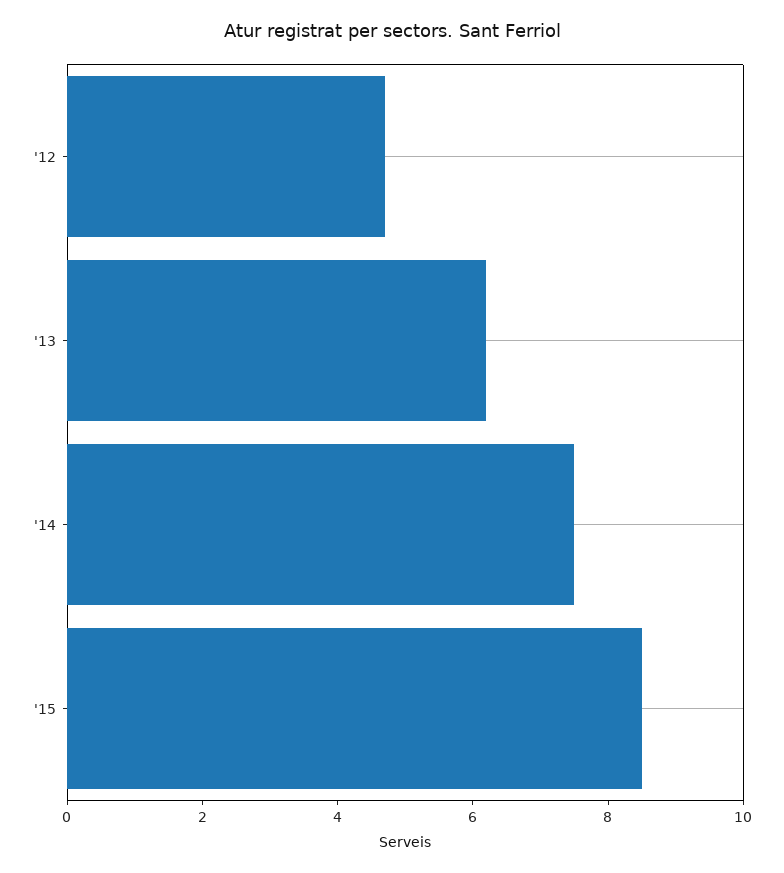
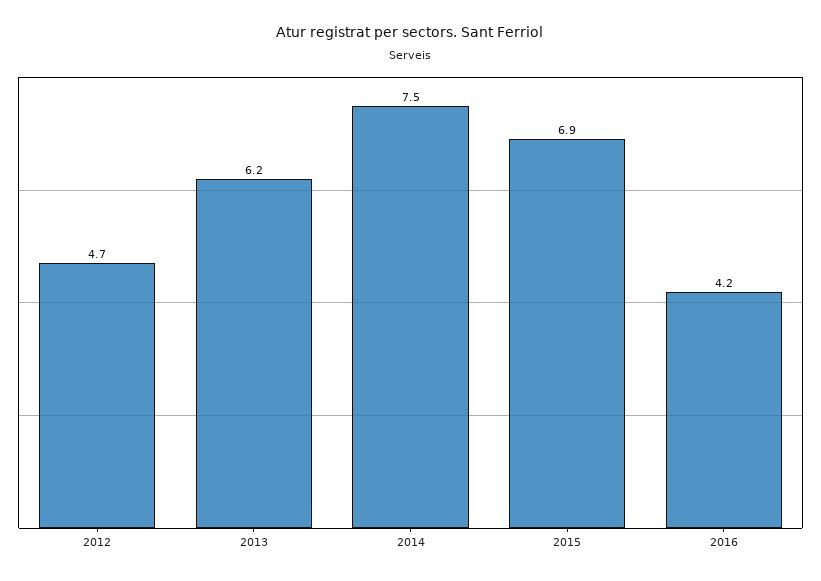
'15: 8.5 -> 6.9
2016: none -> 4.2

